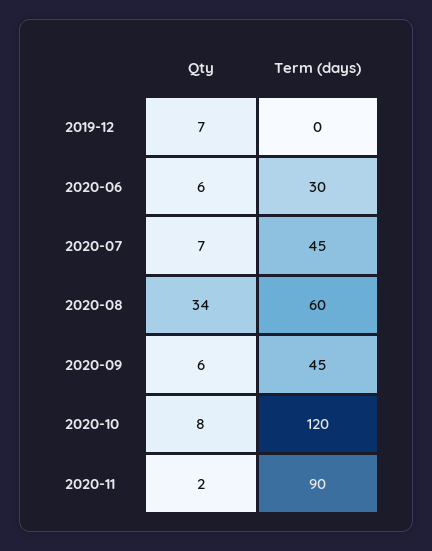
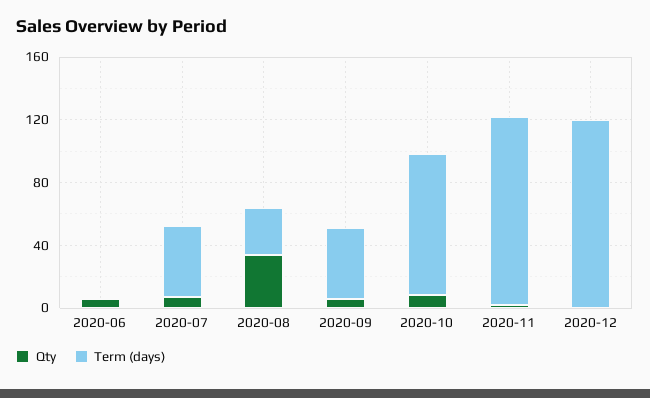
Qty, 2019-12: 7 -> none
Term (days), 2019-12: 0 -> none
Term (days), 2020-06: 30 -> 0
Term (days), 2020-08: 60 -> 30
Term (days), 2020-10: 120 -> 90
Term (days), 2020-11: 90 -> 120
Qty, 2020-12: none -> 0
Term (days), 2020-12: none -> 120

